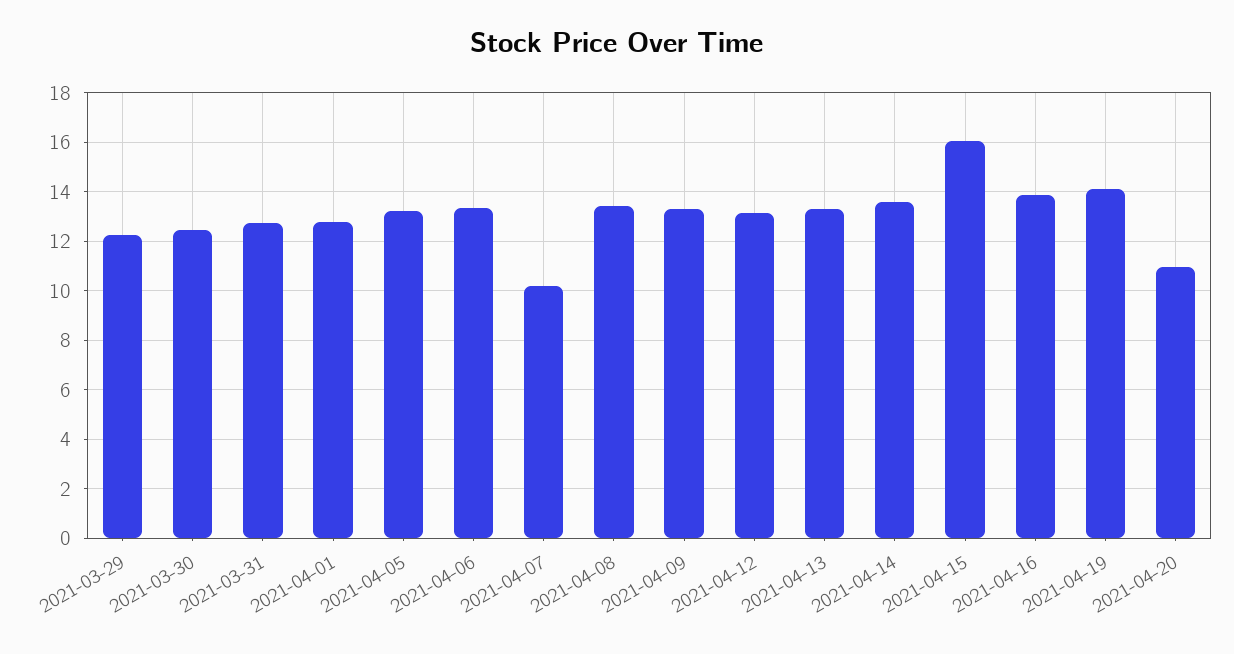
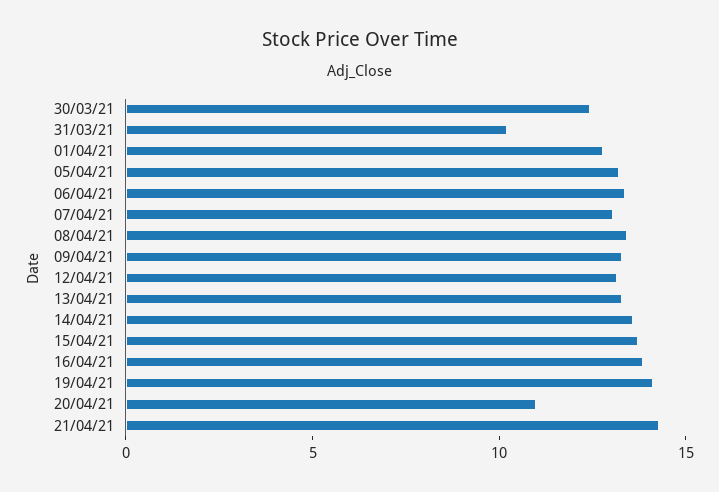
2021-03-29: 12.25 -> none
2021-03-31: 12.75 -> 10
2021-04-07: 10.25 -> 13
2021-04-15: 16 -> 14
21/04/21: none -> 14

